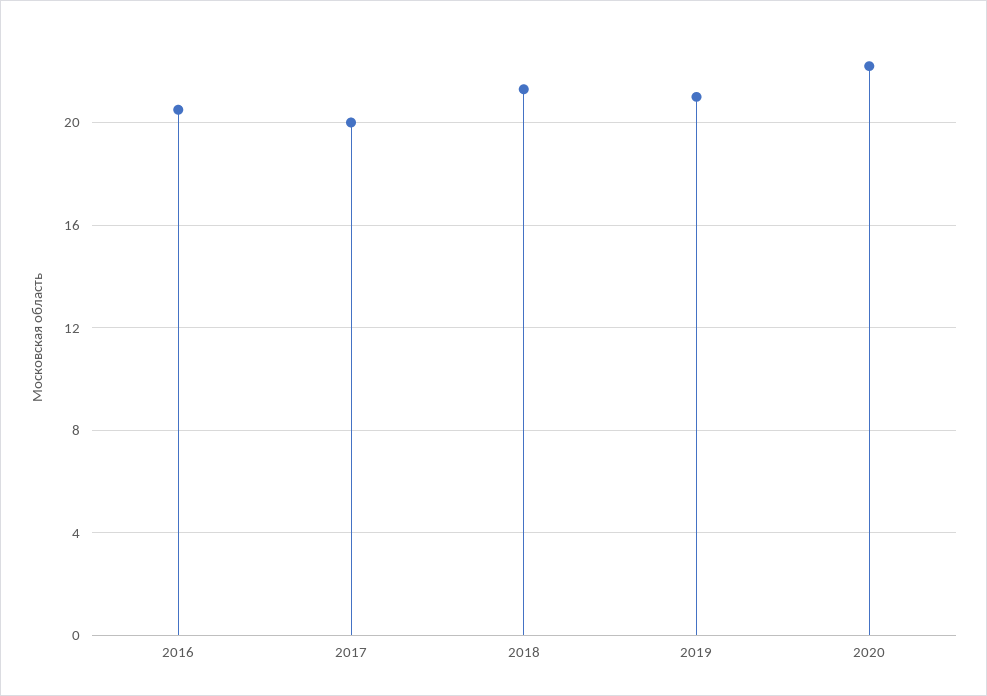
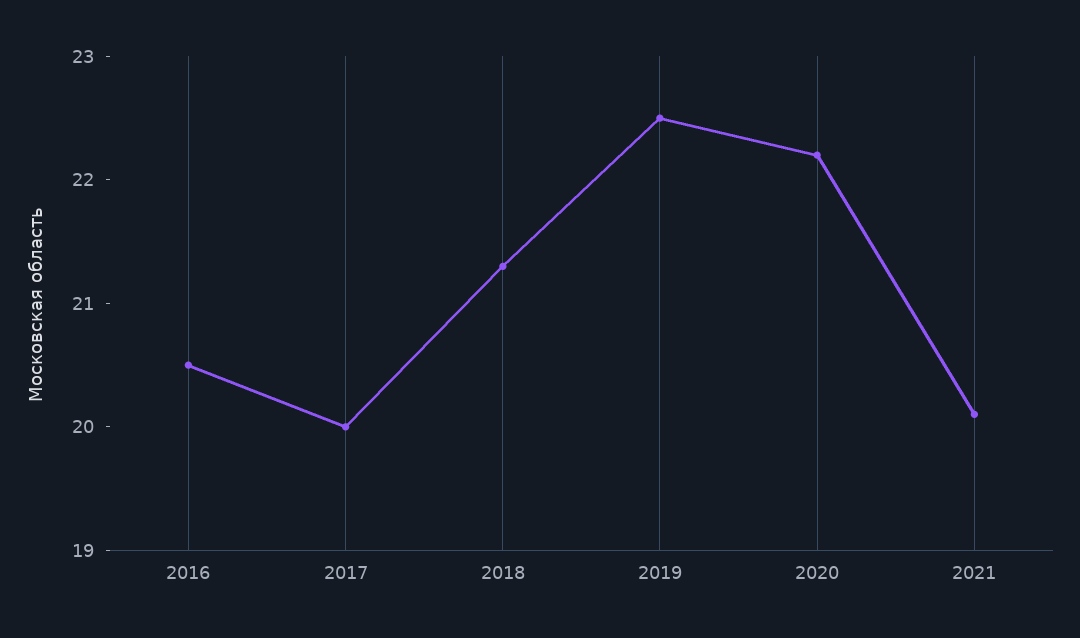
2019: 21 -> 22.5
2021: none -> 20.1

